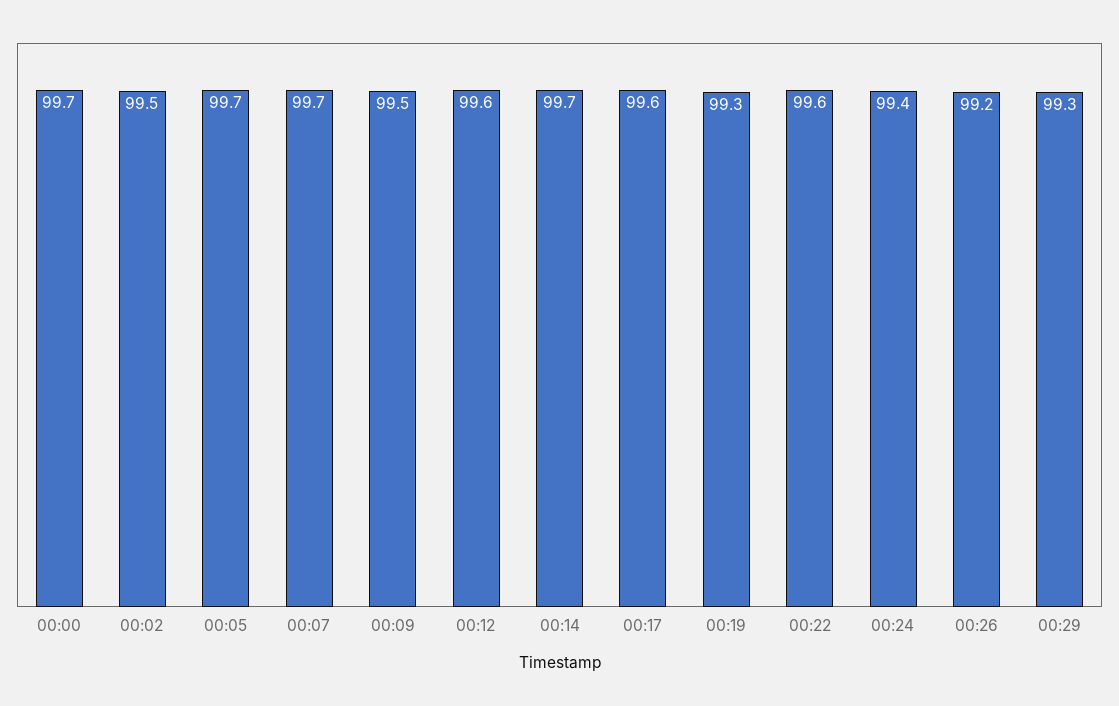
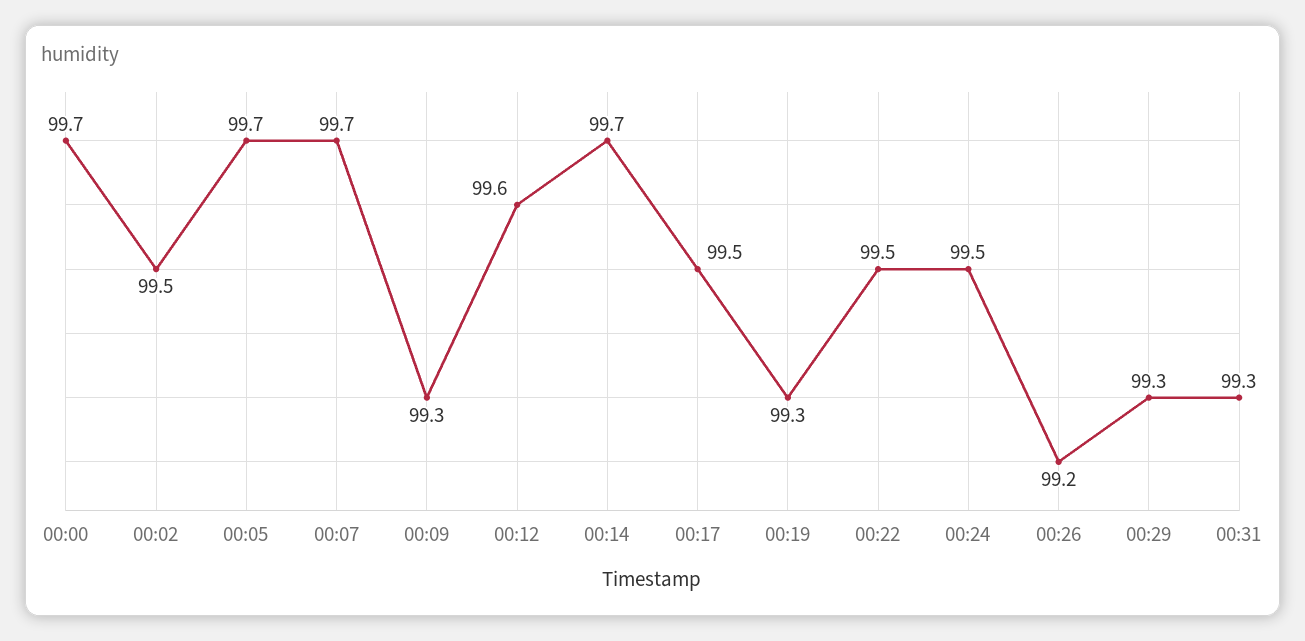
00:09: 99.5 -> 99.3
00:17: 99.6 -> 99.5
00:22: 99.6 -> 99.5
00:24: 99.4 -> 99.5
00:31: none -> 99.3

